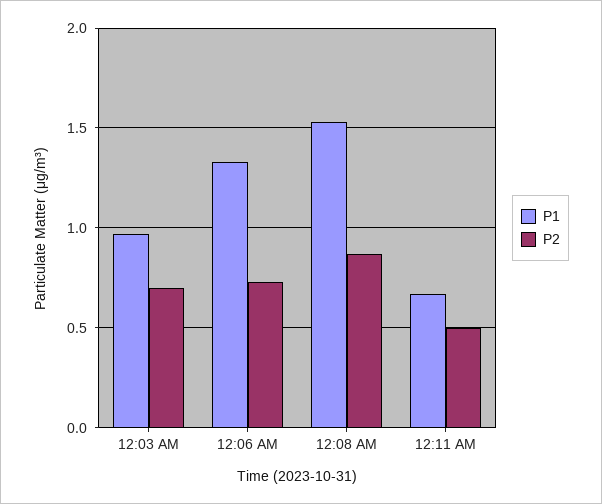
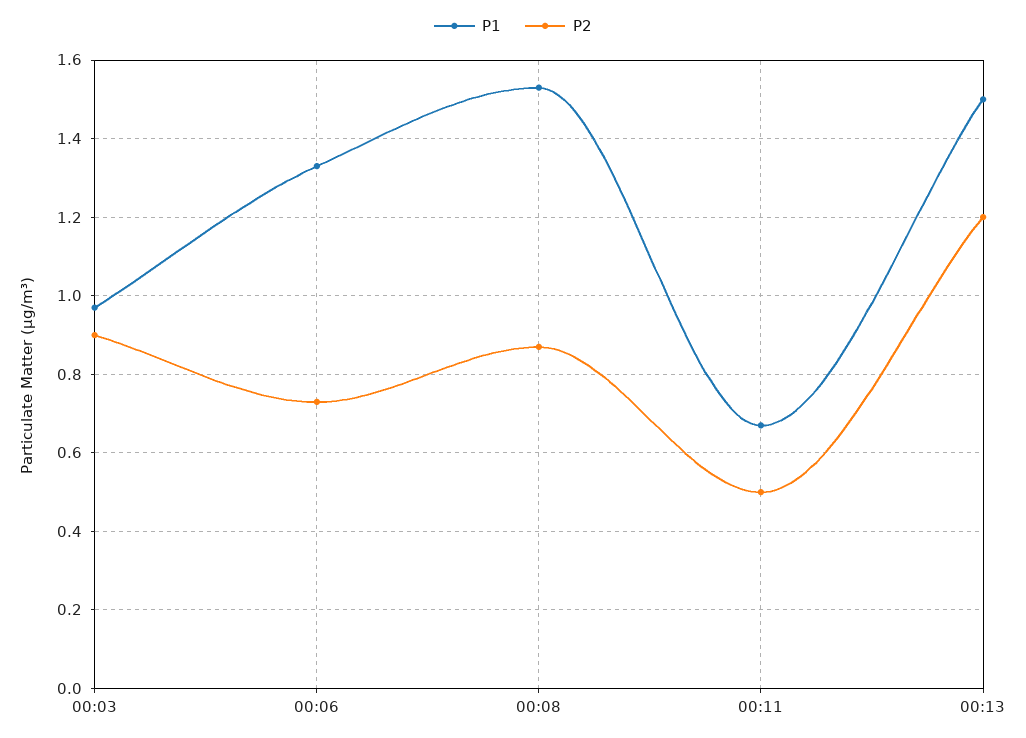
P2, 12:03 AM: 0.7 -> 0.9
P1, 00:13: none -> 1.5
P2, 00:13: none -> 1.2

